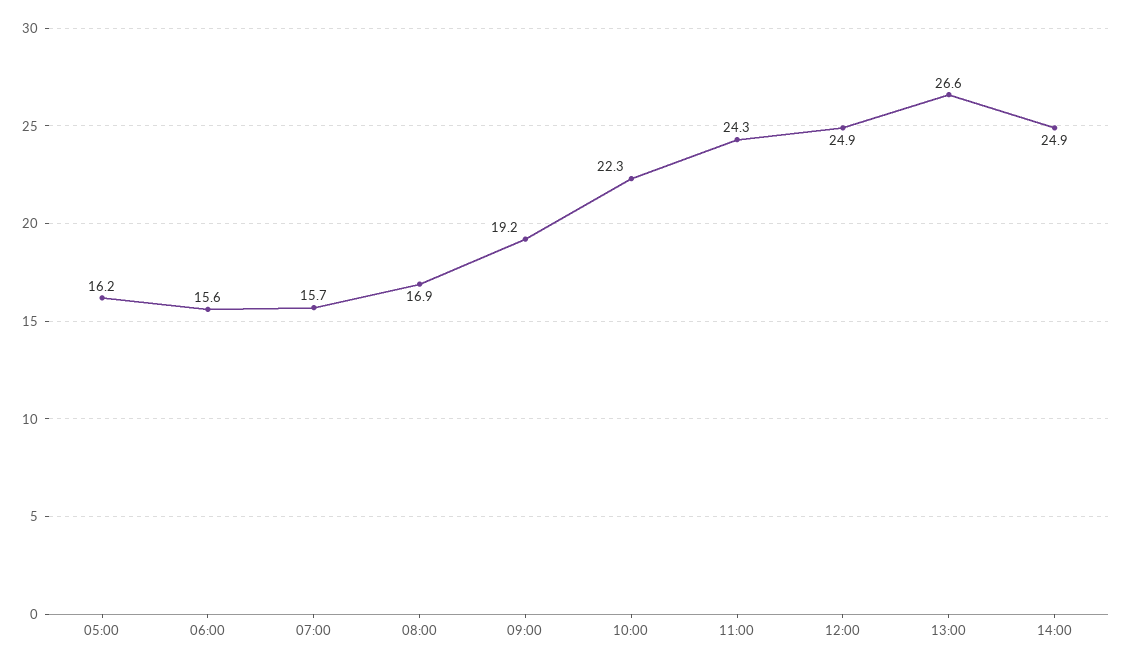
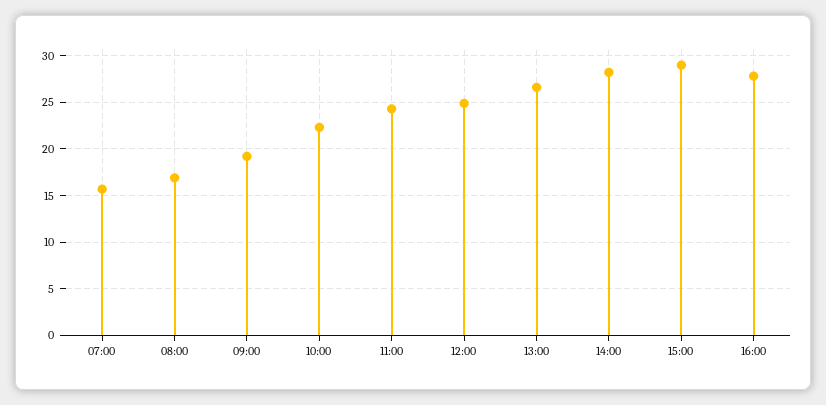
05:00: 16.2 -> none
06:00: 15.6 -> none
14:00: 24.9 -> 28
15:00: none -> 29
16:00: none -> 28

